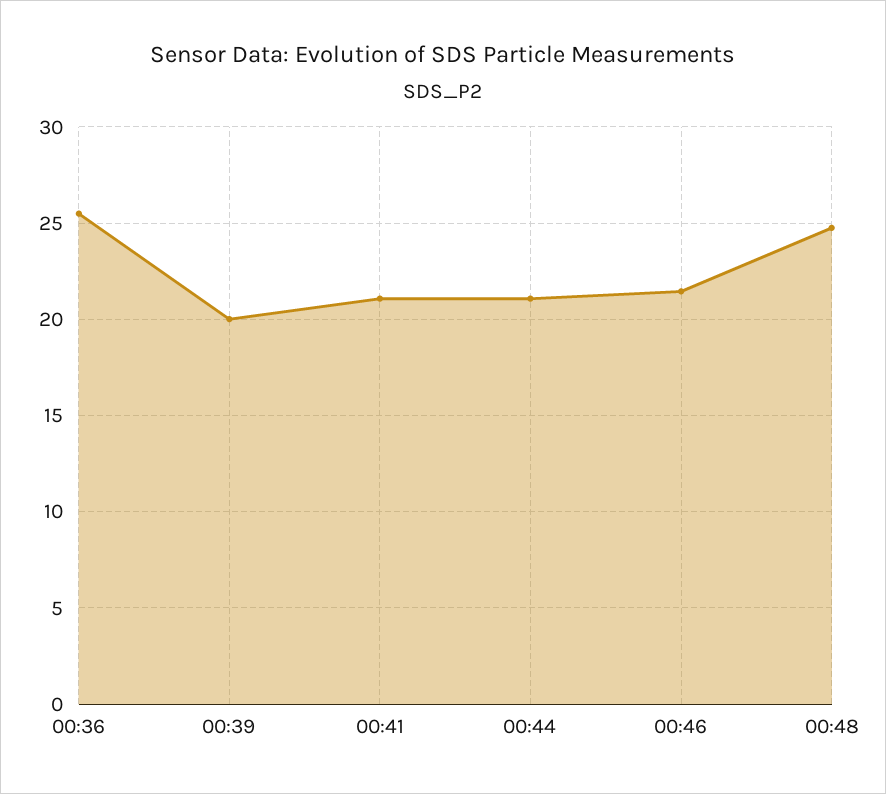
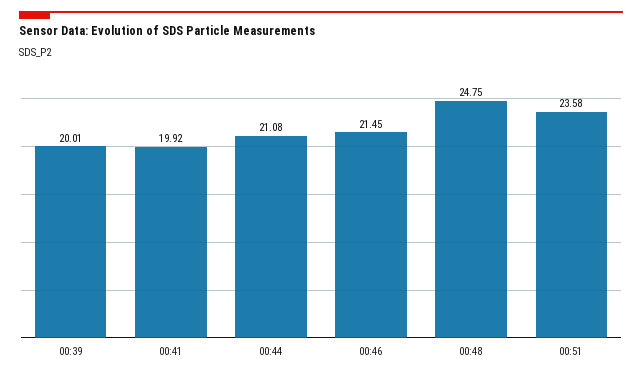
00:36: 25.5 -> none
00:41: 21 -> 19.92
00:51: none -> 23.58

